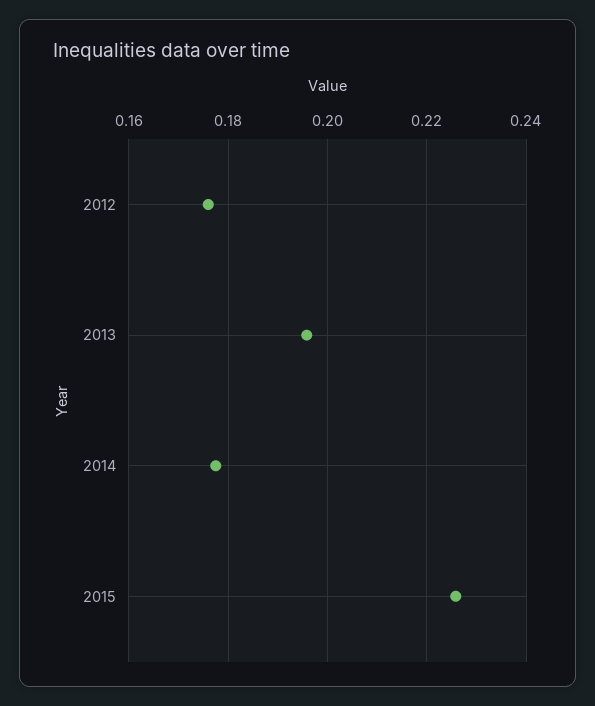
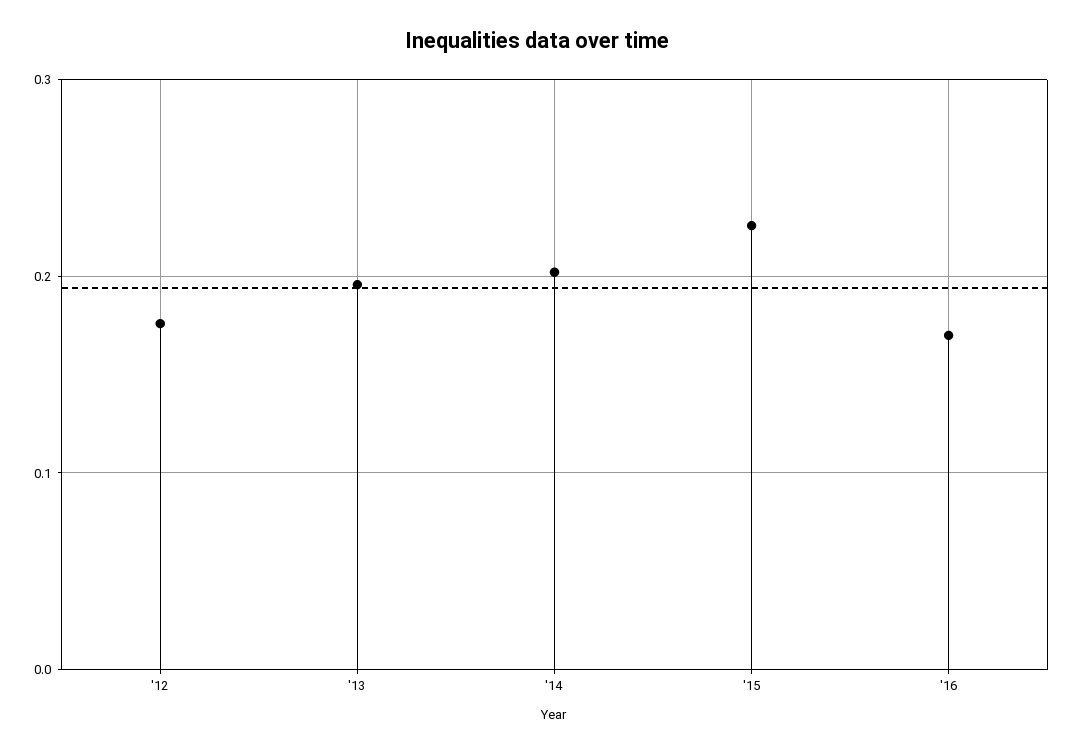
2014: 0.178 -> 0.2
'16: none -> 0.17

